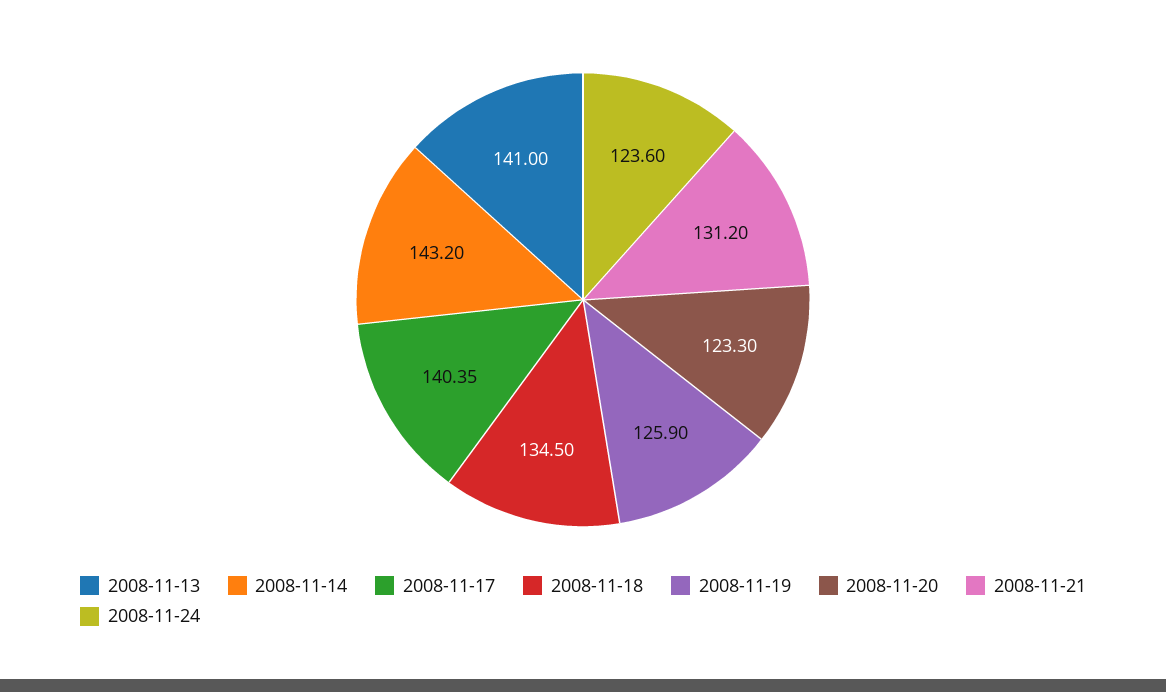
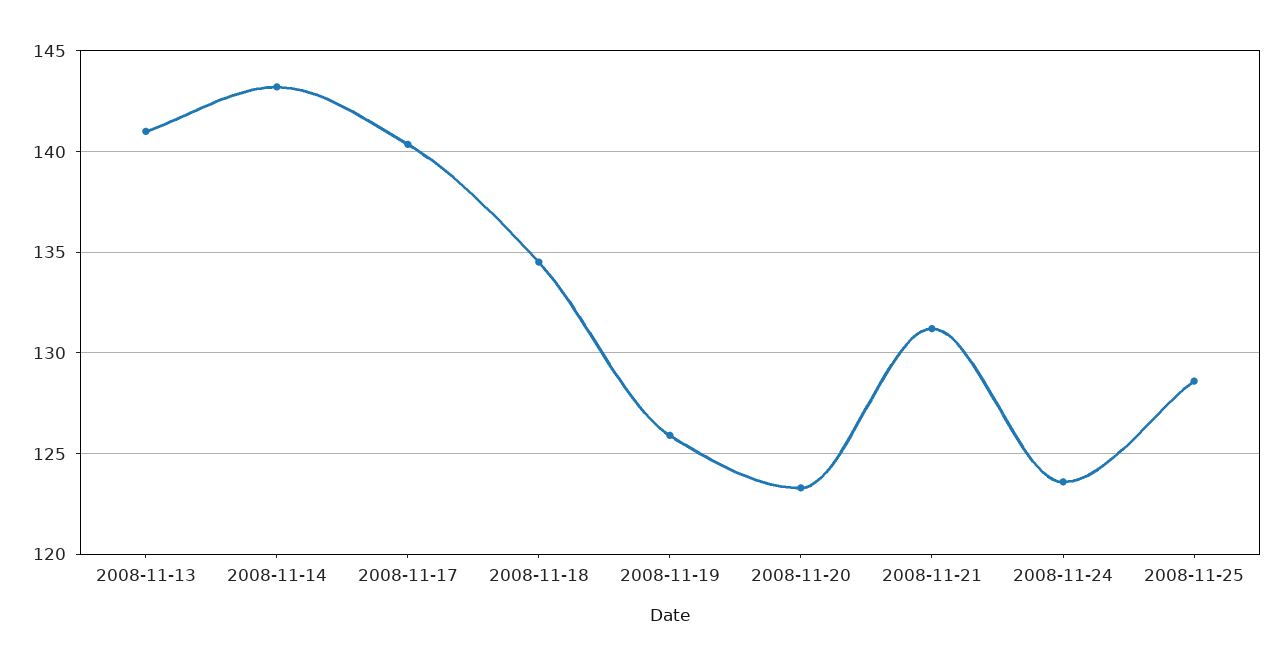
2008-11-25: none -> 128.5

